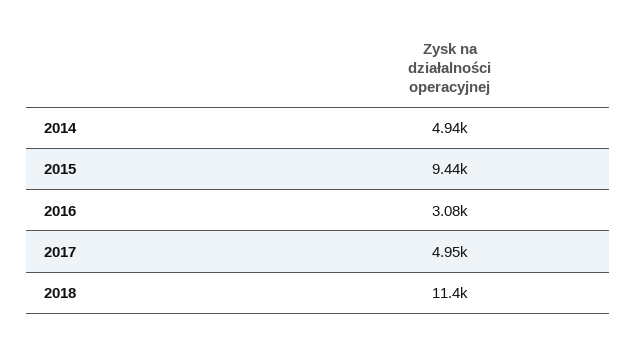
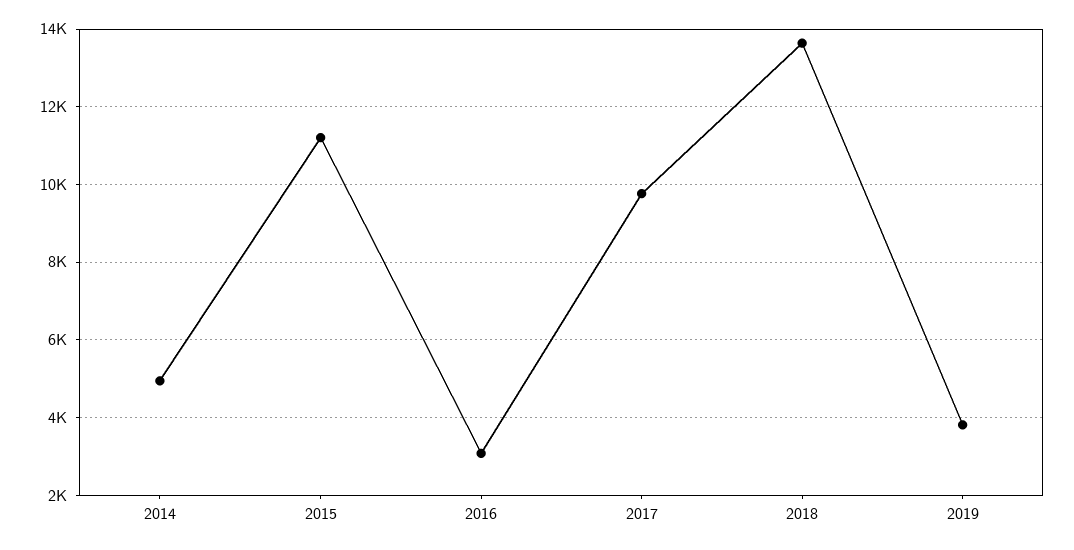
2015: 9440 -> 11200
2017: 4950 -> 9800
2018: 11400 -> 13600
2019: none -> 3800

